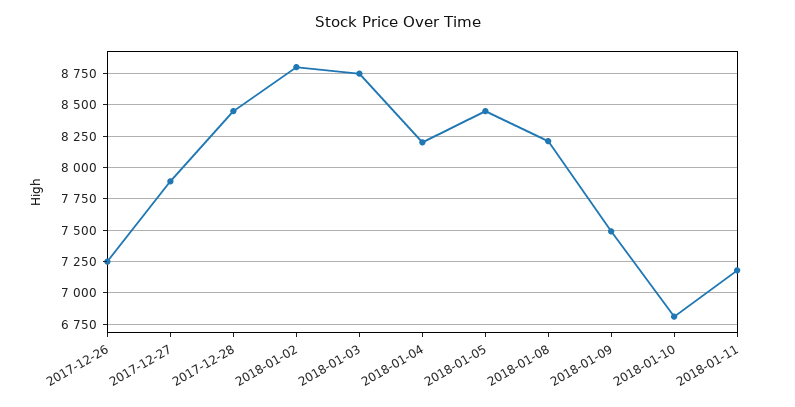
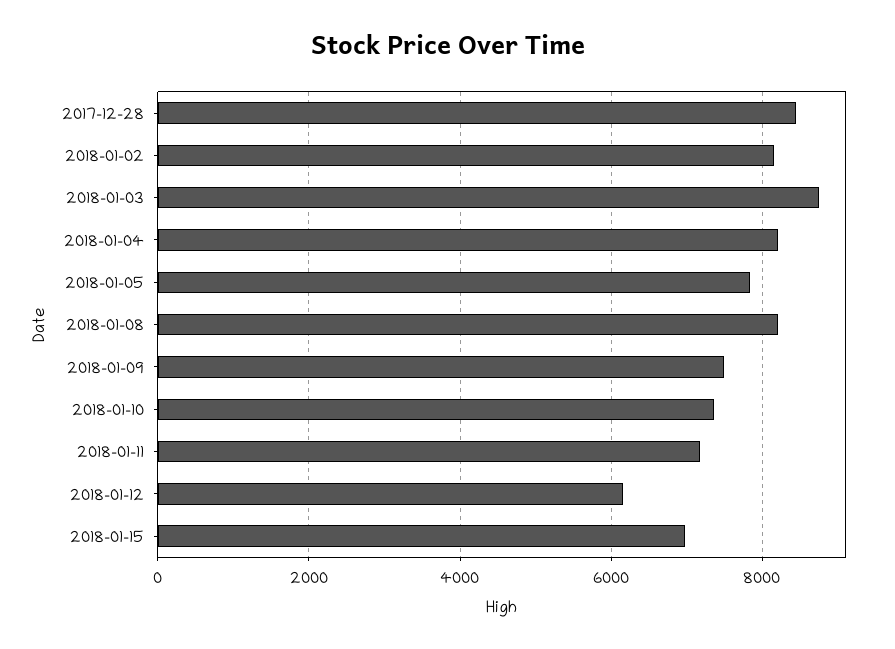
2017-12-26: 7250 -> none
2017-12-27: 7900 -> none
2018-01-02: 8800 -> 8200
2018-01-05: 8450 -> 7800
2018-01-10: 6800 -> 7400
2018-01-12: none -> 6200
2018-01-15: none -> 7000

